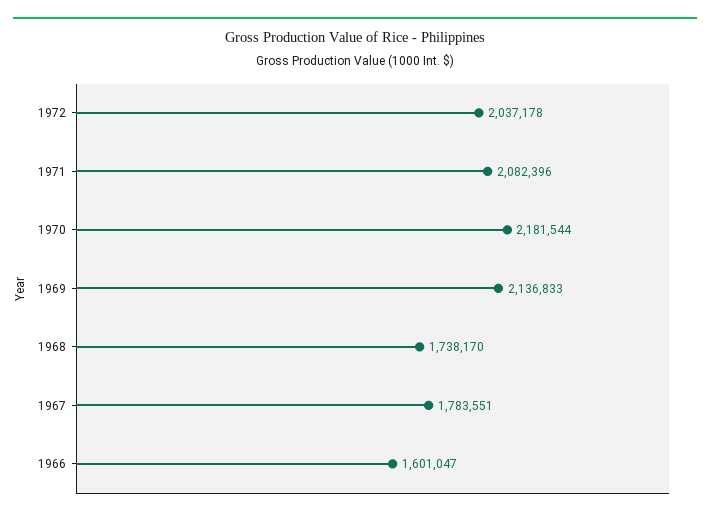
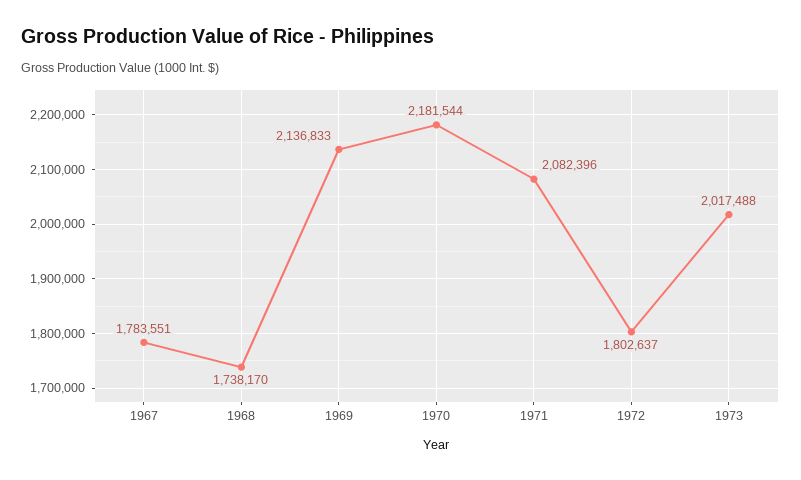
1972: 2037178 -> 1802637
1966: 1601047 -> none
1973: none -> 2017488

